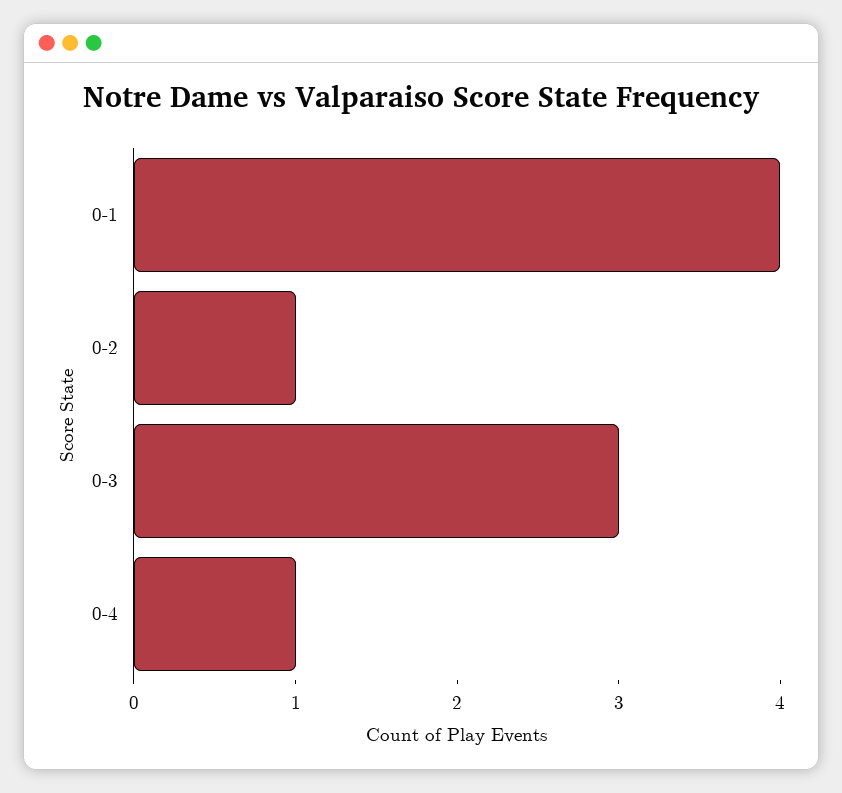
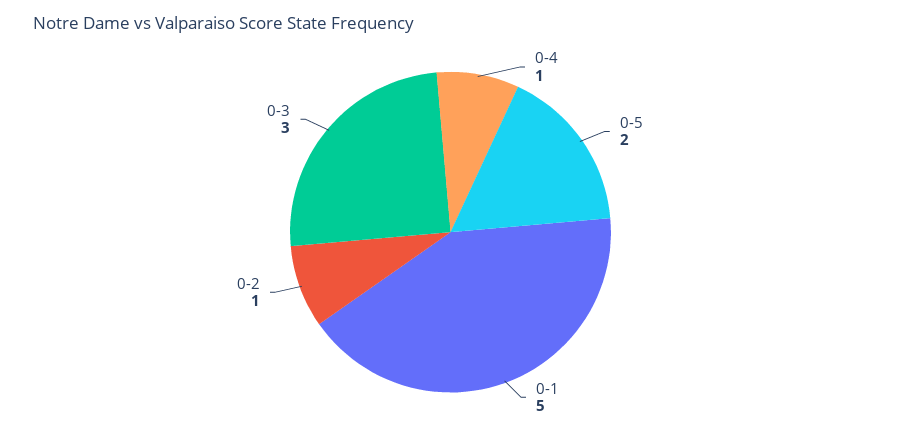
0-1: 4 -> 5
0-5: none -> 2

